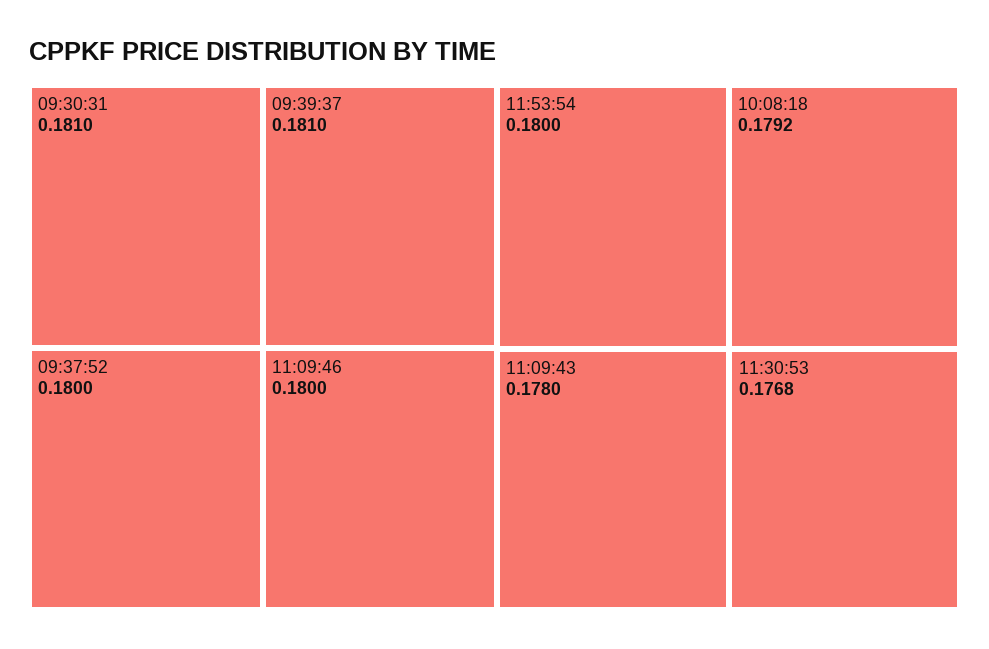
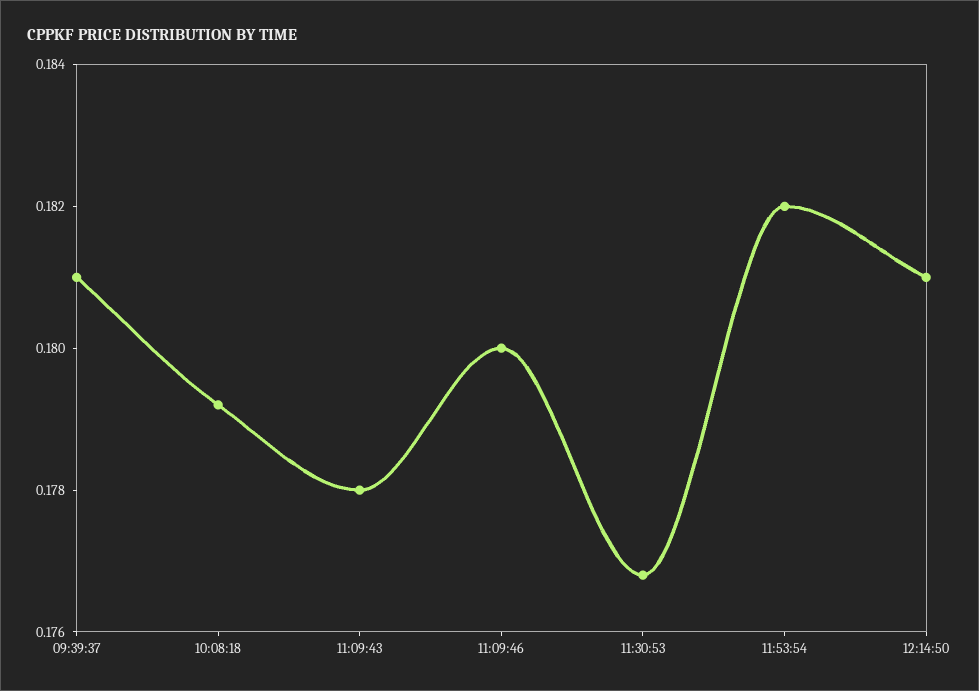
09:30:31: 0.181 -> none
09:37:52: 0.18 -> none
11:53:54: 0.18 -> 0.182
12:14:50: none -> 0.181

